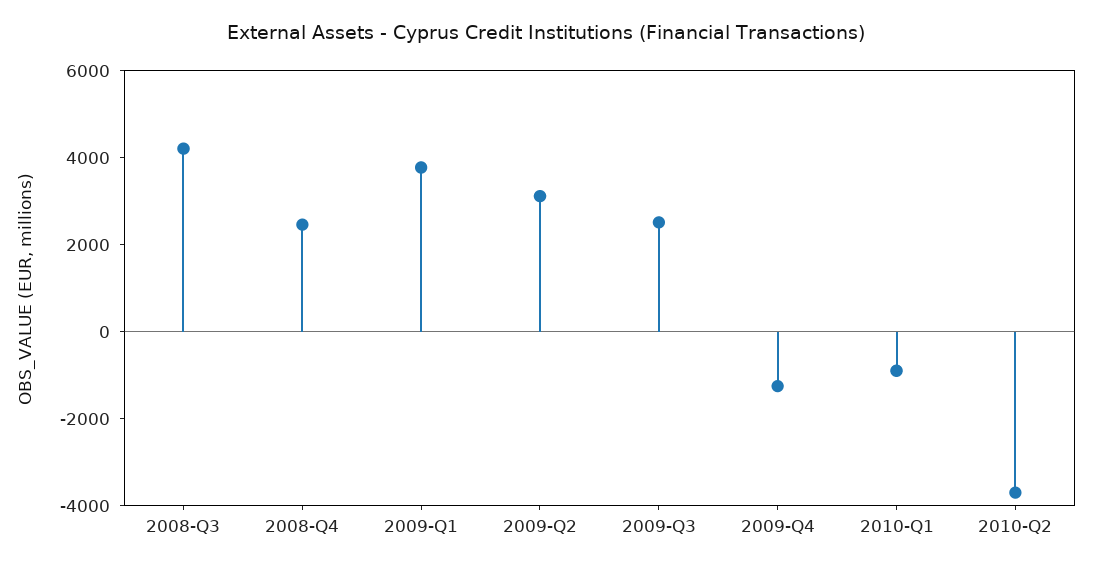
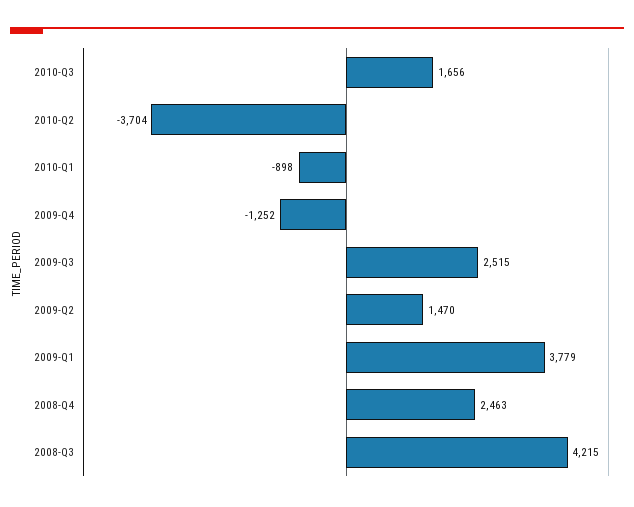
2009-Q2: 3000 -> 1470
2010-Q3: none -> 1656

